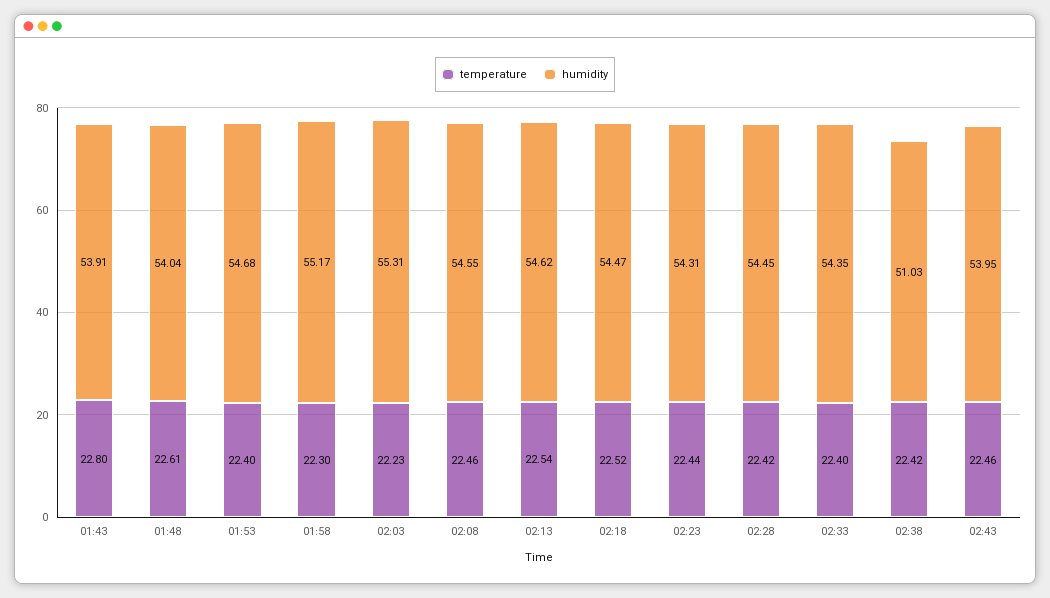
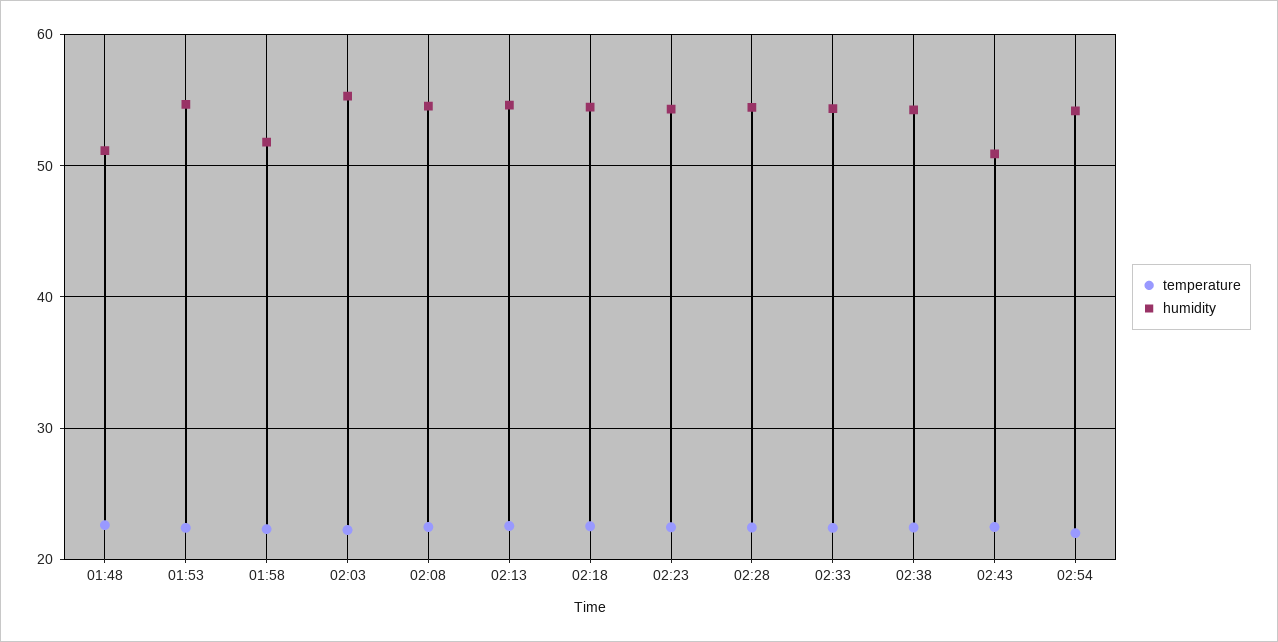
temperature, 01:43: 22.8 -> none
humidity, 01:43: 53.91 -> none
humidity, 01:48: 54.04 -> 51
humidity, 01:58: 55.17 -> 52
humidity, 02:38: 51.03 -> 54
humidity, 02:43: 53.95 -> 51
temperature, 02:54: none -> 22
humidity, 02:54: none -> 54

